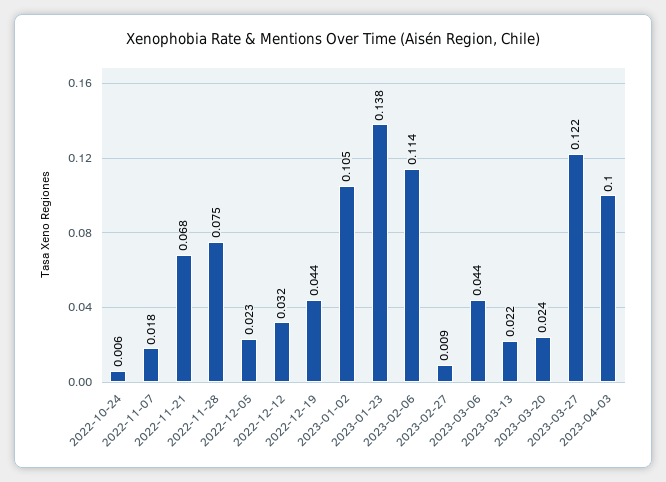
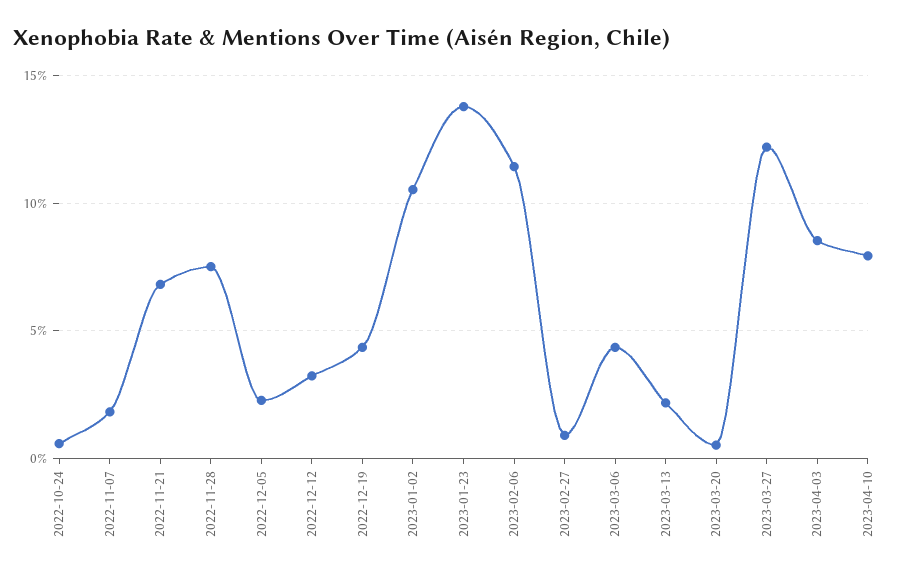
2023-03-20: 0.024 -> 0.005
2023-04-03: 0.1 -> 0.085
2023-04-10: none -> 0.08

